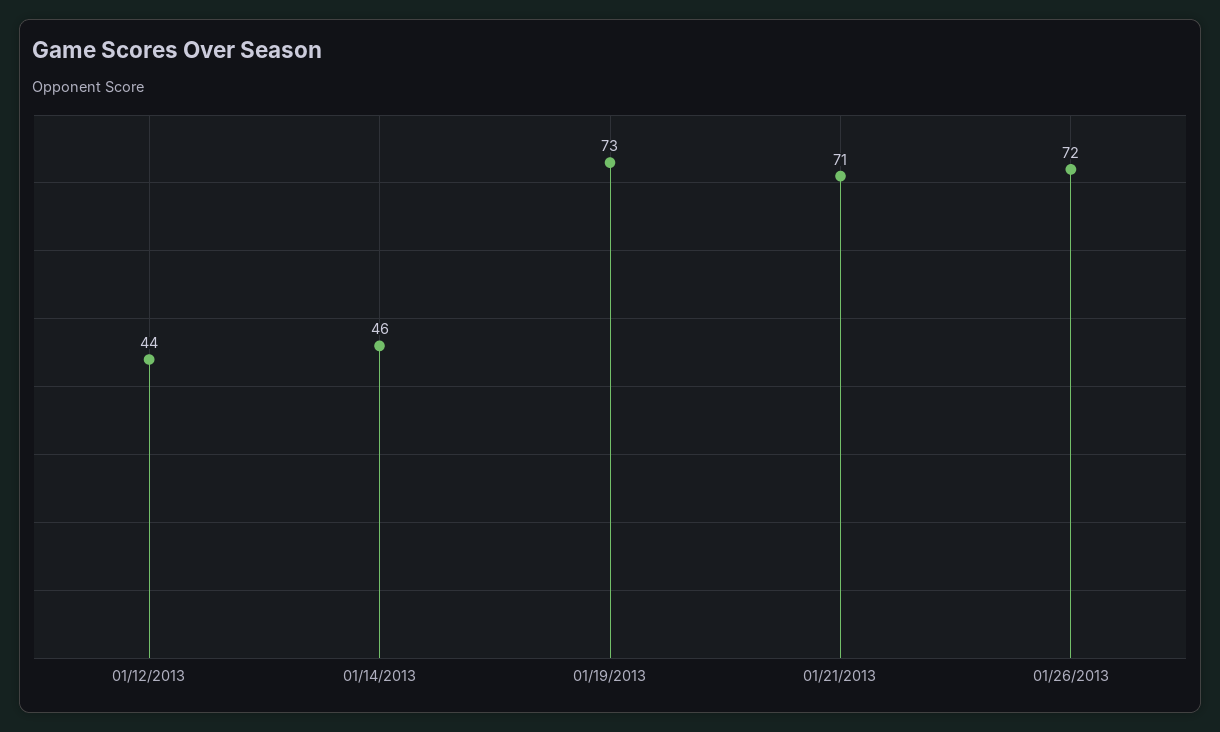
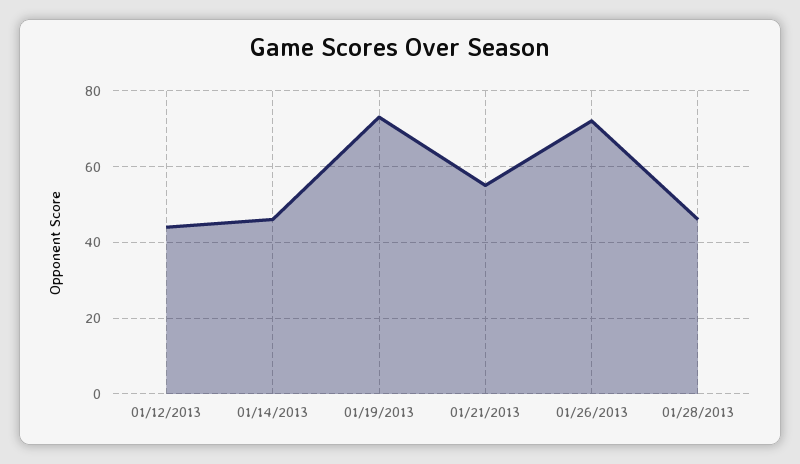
01/21/2013: 71 -> 55
01/28/2013: none -> 45

